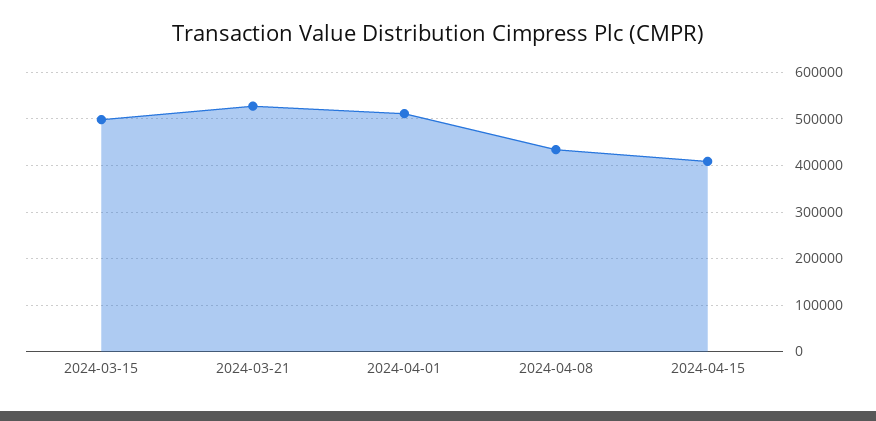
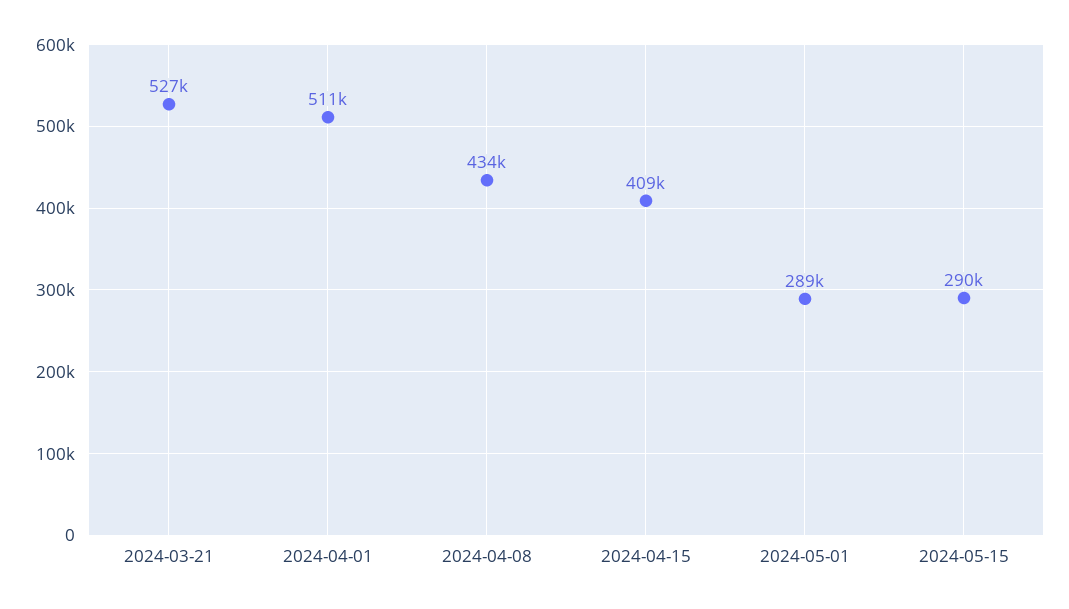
2024-03-15: 500000 -> none
2024-05-01: none -> 289000
2024-05-15: none -> 290000

